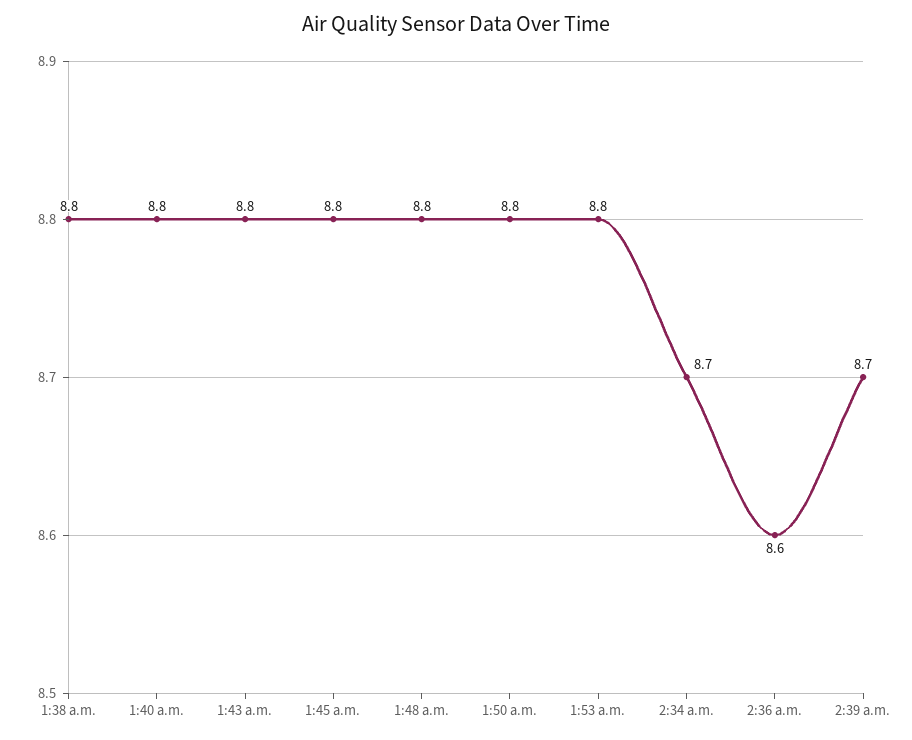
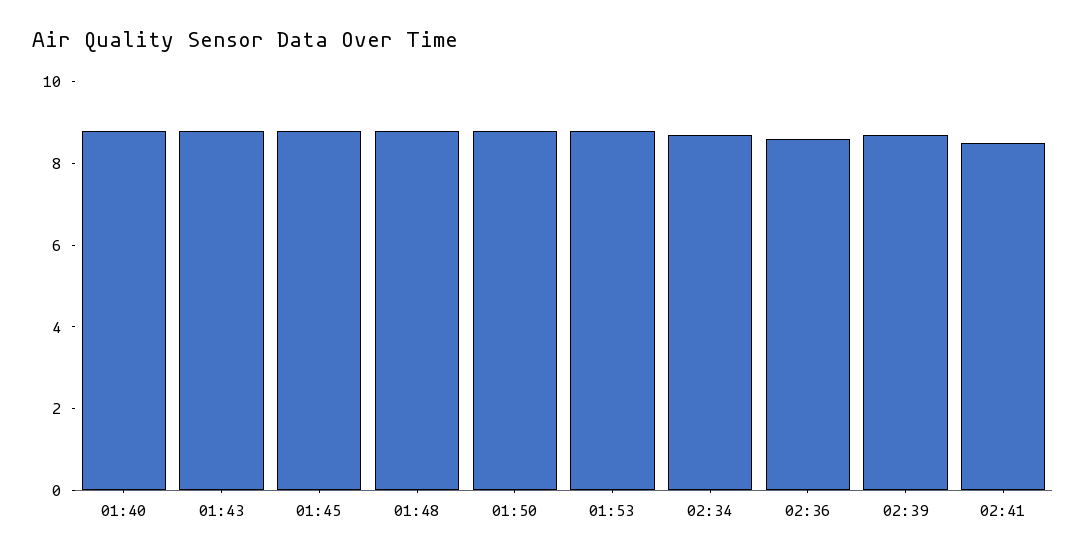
1:38 a.m.: 8.8 -> none
02:41: none -> 8.5

